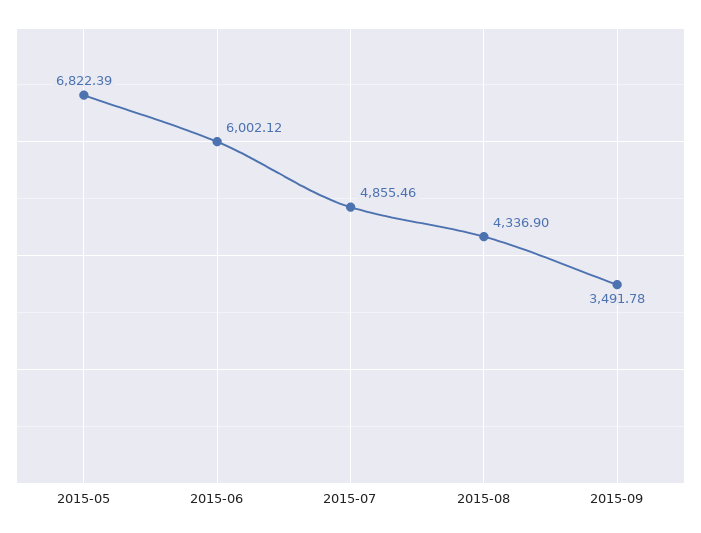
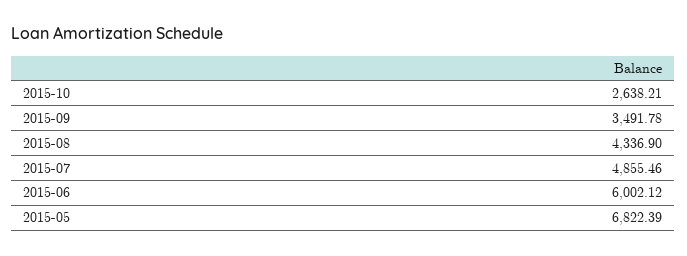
2015-10: none -> 2638.21

